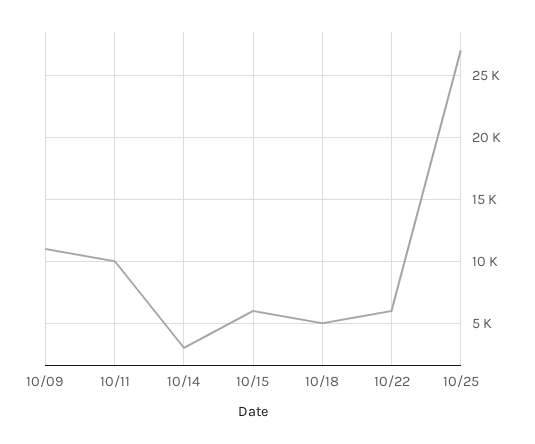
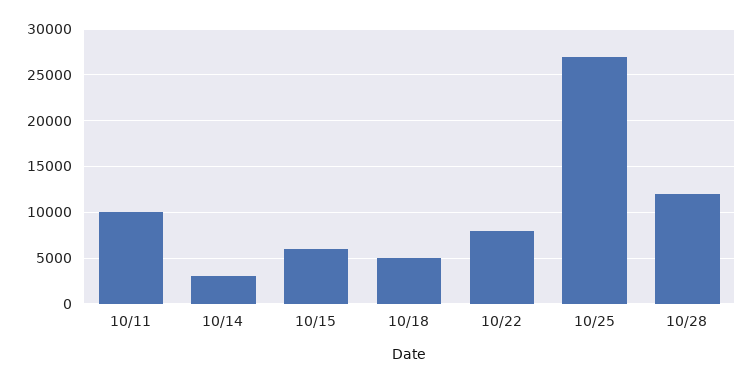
10/09: 11000 -> none
10/22: 6000 -> 8000
10/28: none -> 12000

